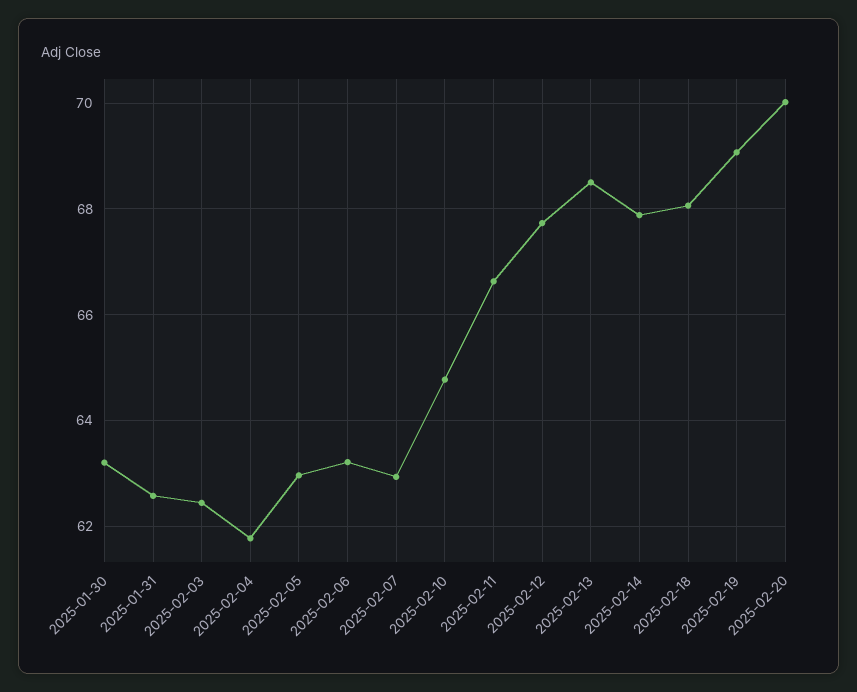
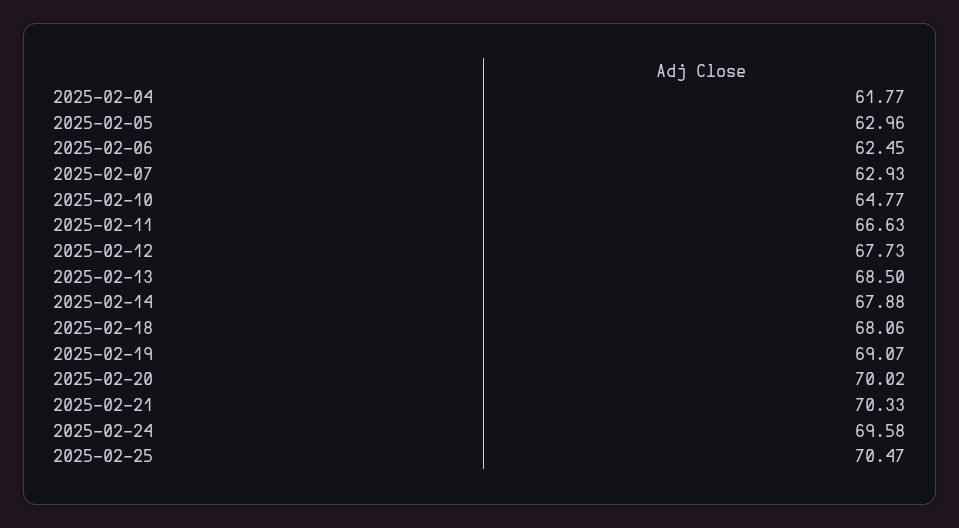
2025-01-30: 63.2 -> none
2025-01-31: 62.6 -> none
2025-02-03: 62.4 -> none
2025-02-06: 63.2 -> 62.45
2025-02-21: none -> 70.33
2025-02-24: none -> 69.58
2025-02-25: none -> 70.47

